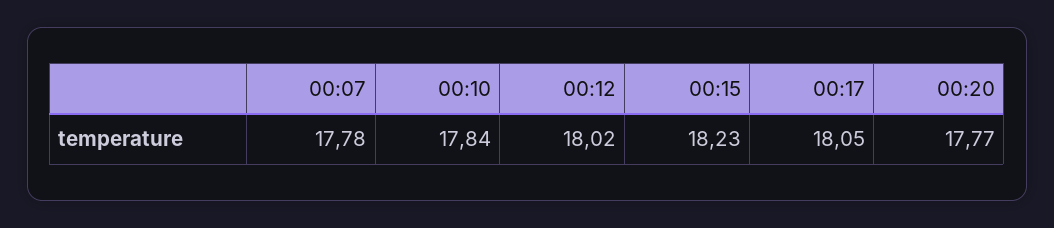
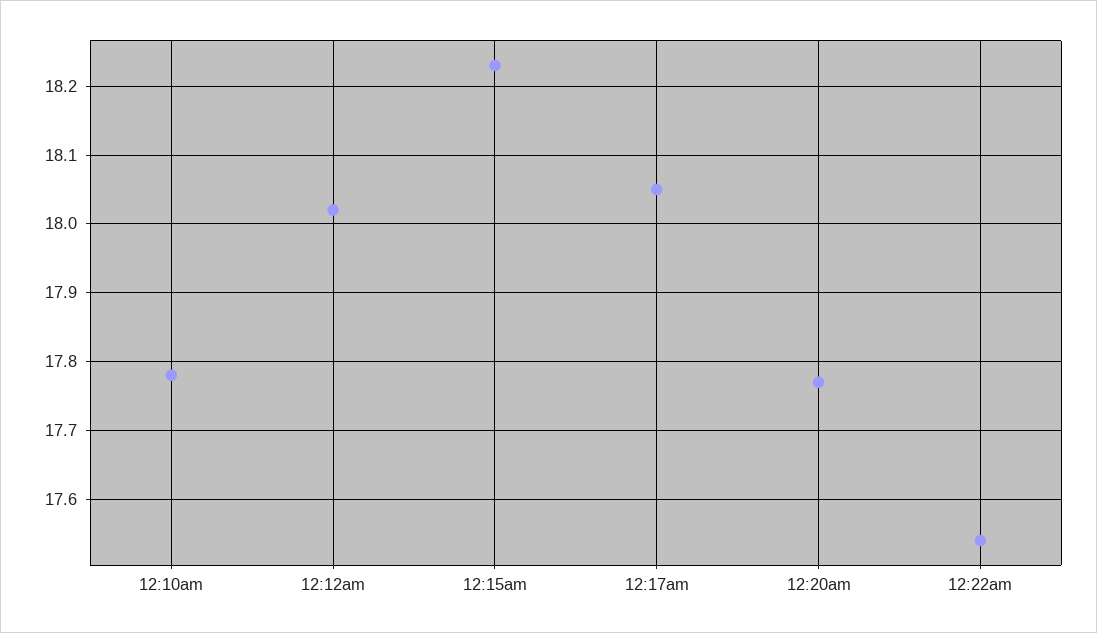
00:07: 17.78 -> none
00:10: 17.84 -> 17.78
12:22am: none -> 17.54

